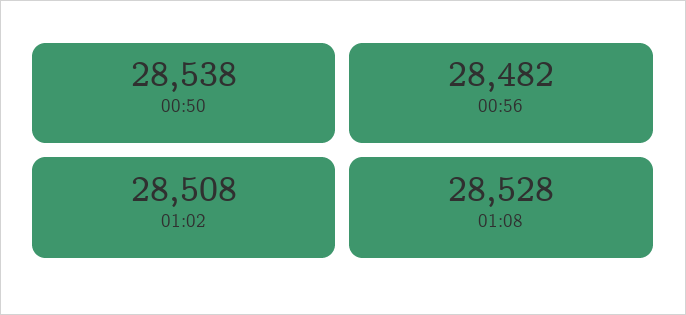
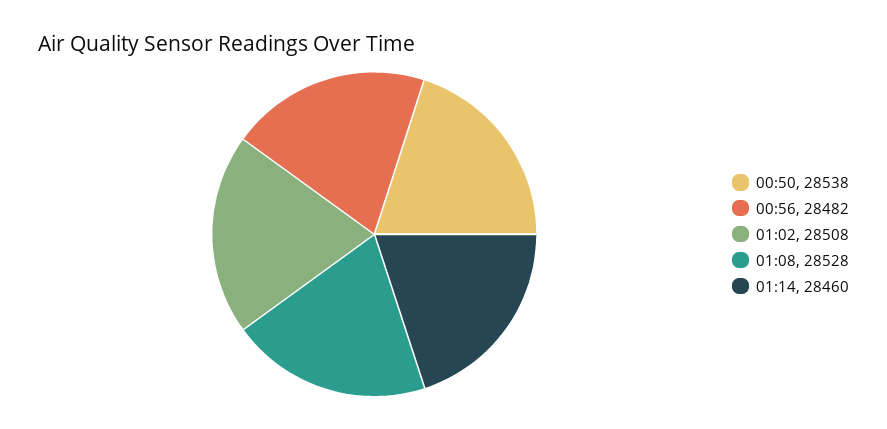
01:14: none -> 28460

